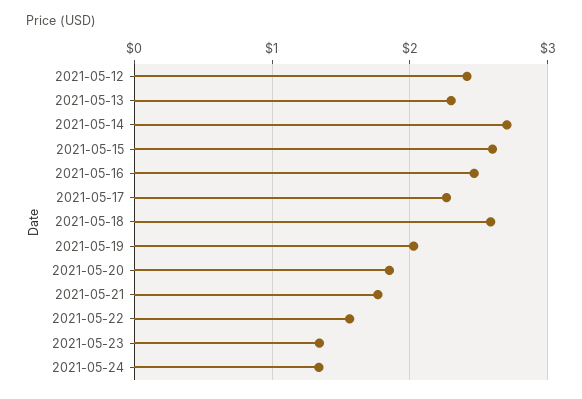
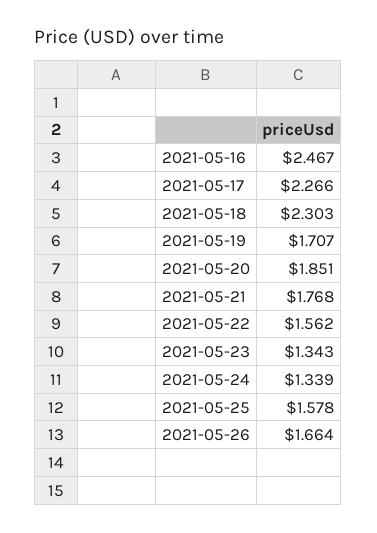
2021-05-12: 2.4 -> none
2021-05-13: 2.3 -> none
2021-05-14: 2.7 -> none
2021-05-15: 2.6 -> none
2021-05-18: 2.6 -> 2.303
2021-05-19: 2 -> 1.707
2021-05-25: none -> 1.578
2021-05-26: none -> 1.664

